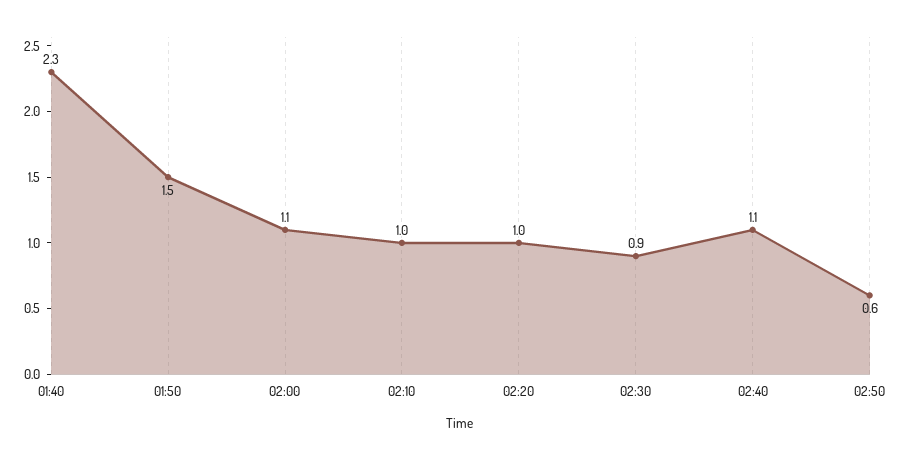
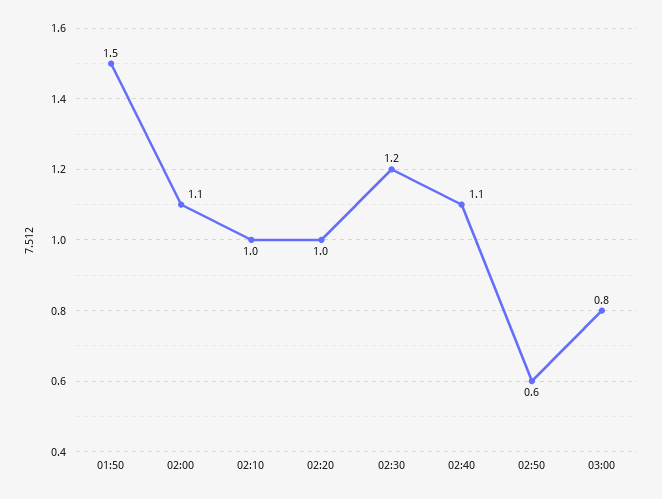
01:40: 2.3 -> none
02:30: 0.9 -> 1.2
03:00: none -> 0.8

